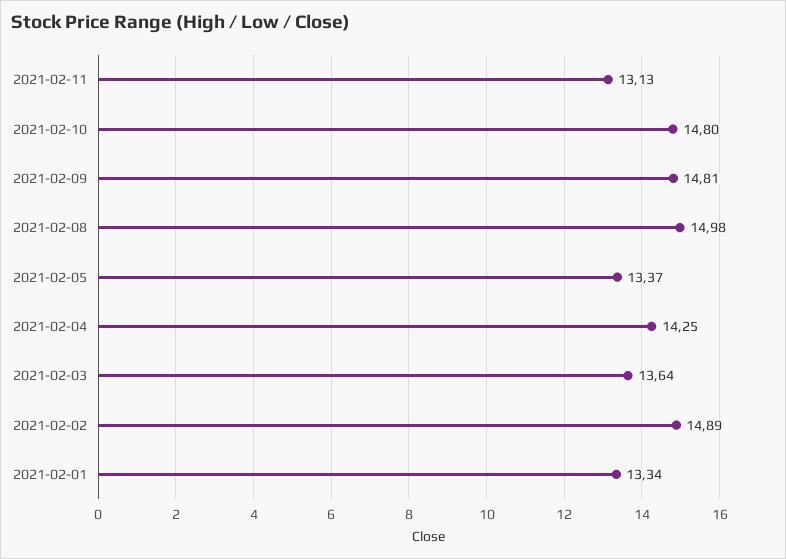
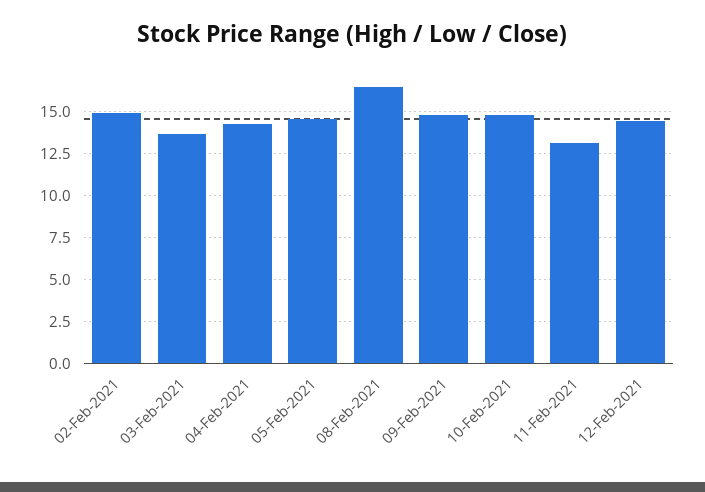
2021-02-08: 14.98 -> 16.5
2021-02-05: 13.37 -> 14.5
2021-02-01: 13.34 -> none
12-Feb-2021: none -> 14.5

